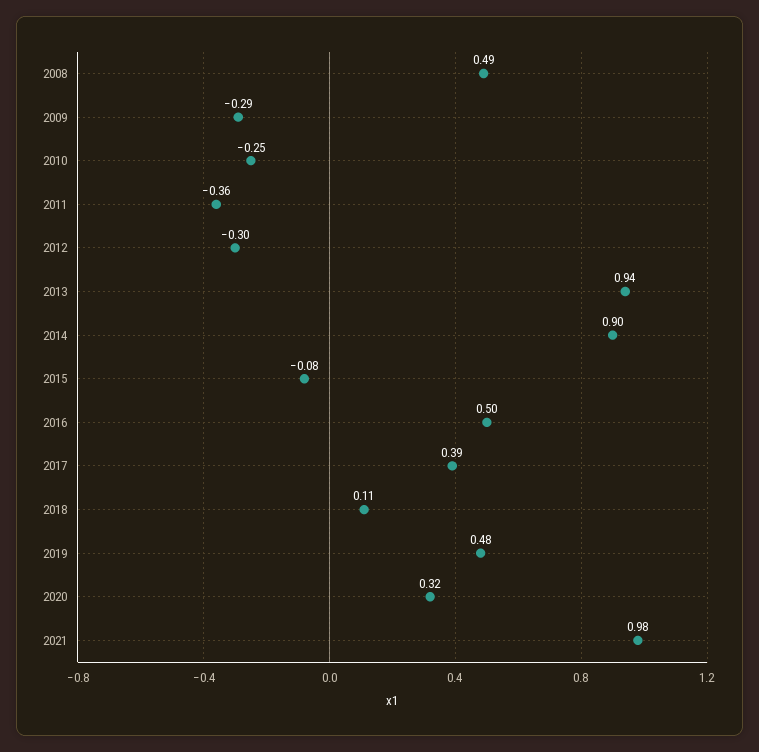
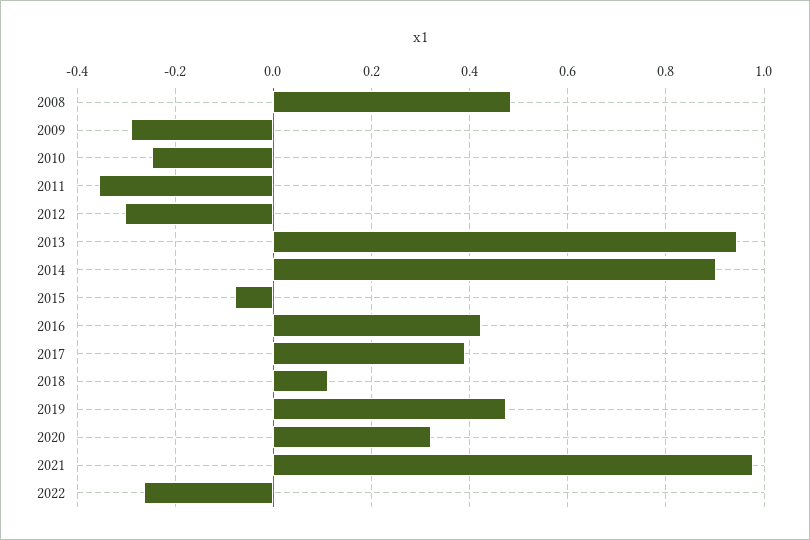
2016: 0.5 -> 0.42
2022: none -> -0.26

